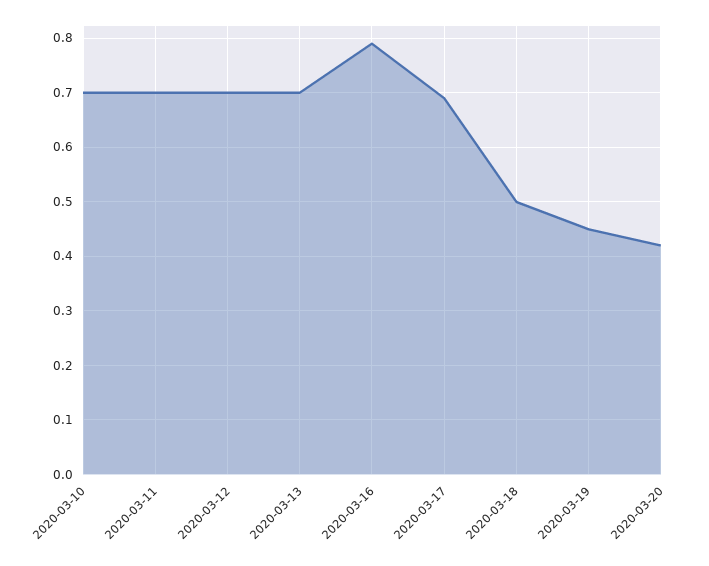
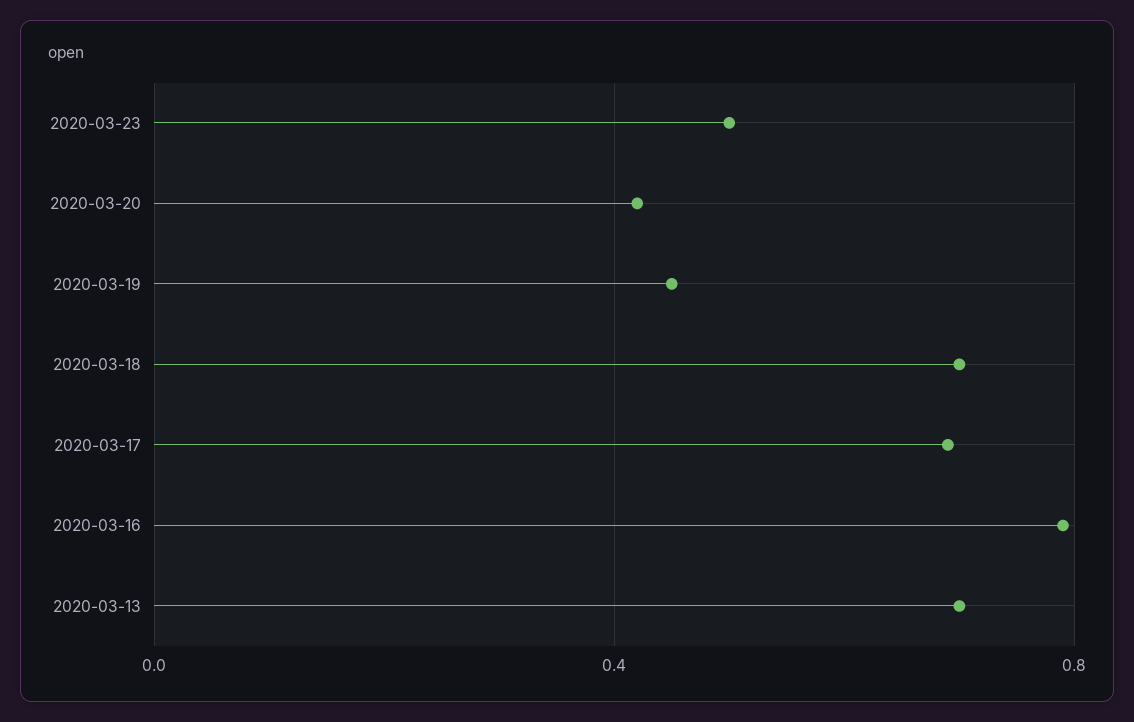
2020-03-10: 0.7 -> none
2020-03-11: 0.7 -> none
2020-03-12: 0.7 -> none
2020-03-18: 0.5 -> 0.7
2020-03-23: none -> 0.5

